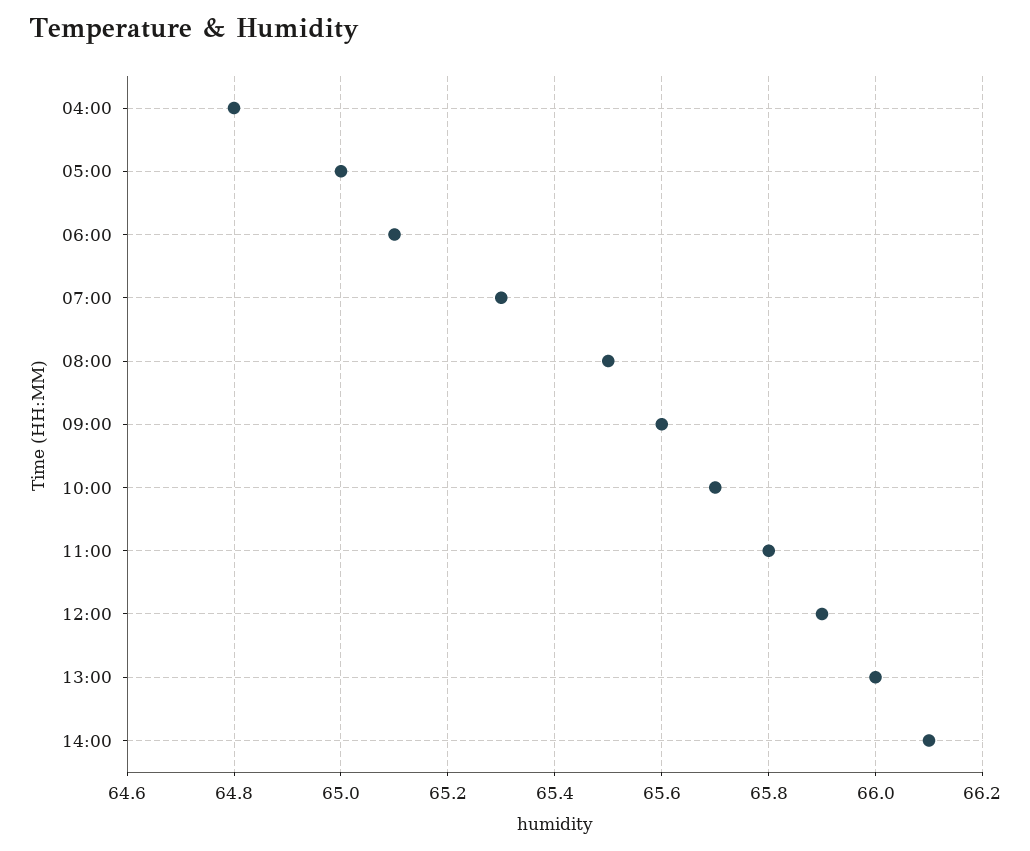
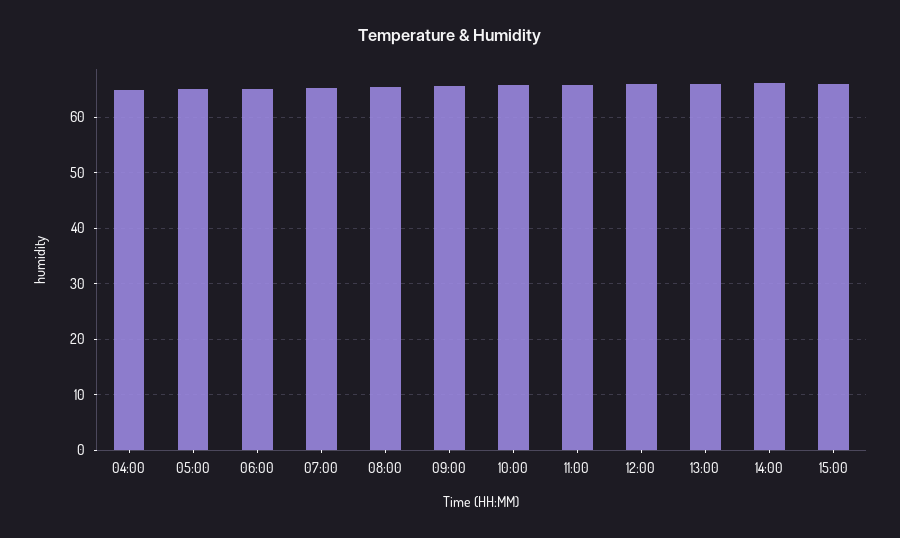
15:00: none -> 66

